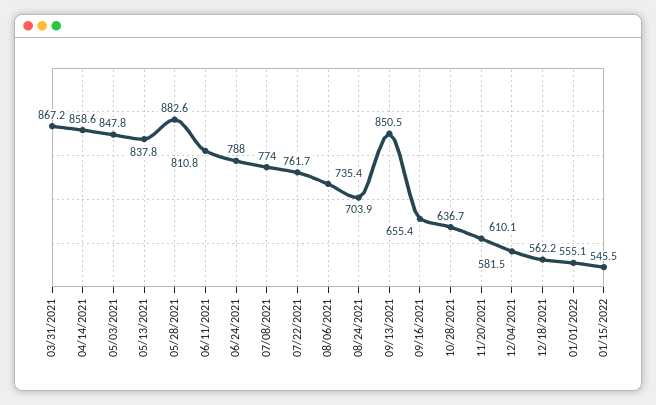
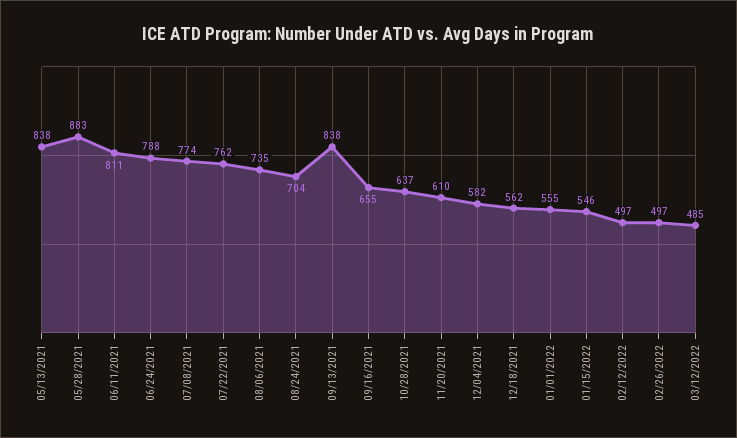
03/31/2021: 867.2 -> none
04/14/2021: 858.6 -> none
05/03/2021: 847.8 -> none
09/13/2021: 850.5 -> 838
02/12/2022: none -> 497
02/26/2022: none -> 497
03/12/2022: none -> 485

